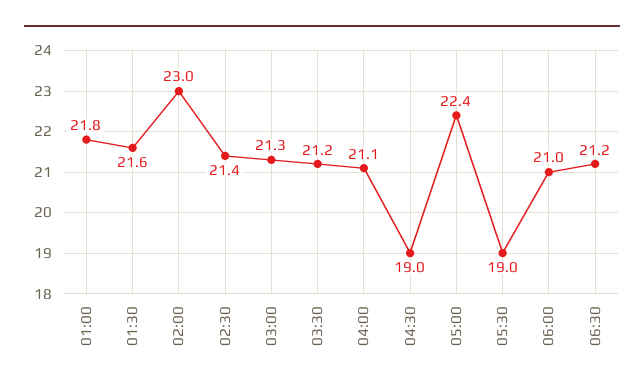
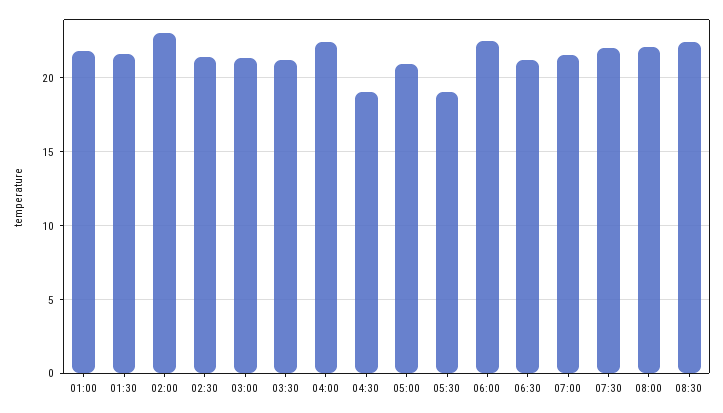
04:00: 21.1 -> 22.5
05:00: 22.4 -> 21
06:00: 21 -> 22.5
07:00: none -> 21.5
07:30: none -> 22
08:00: none -> 22
08:30: none -> 22.5

